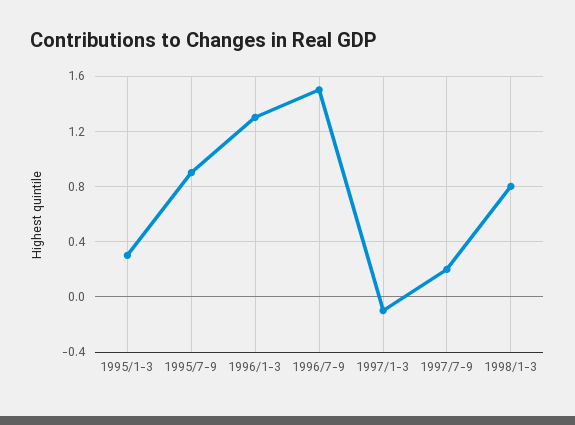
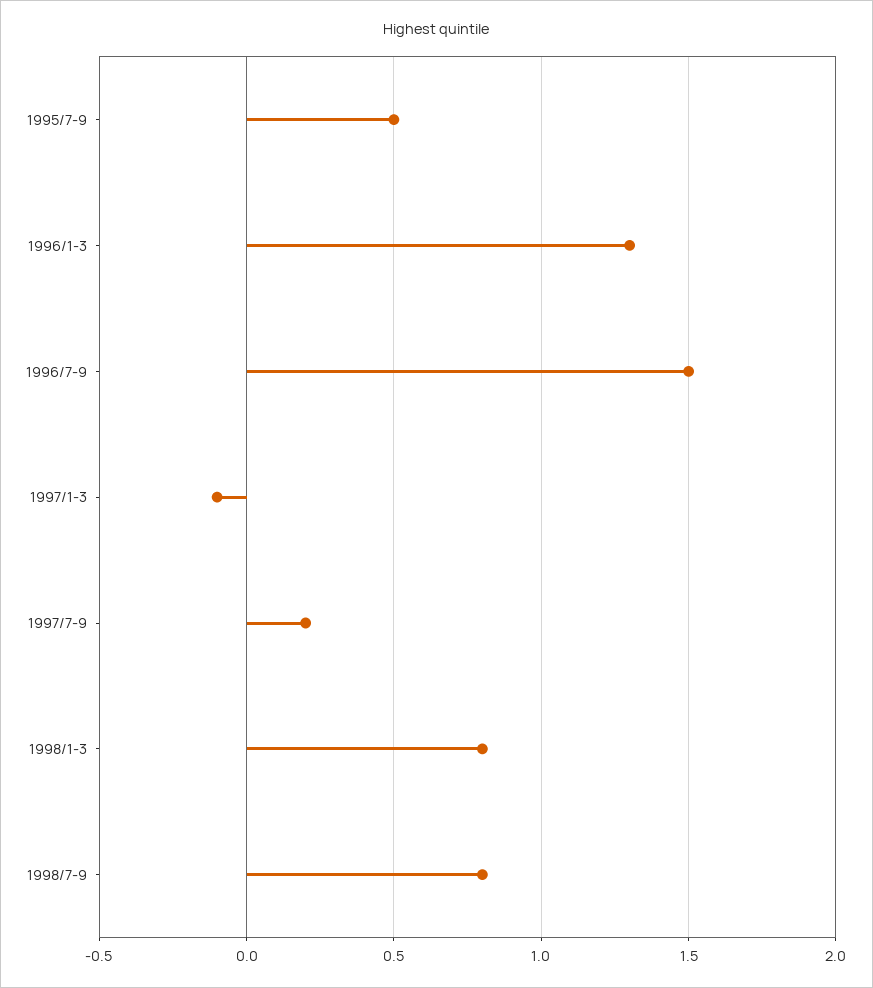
1995/1-3: 0.3 -> none
1995/7-9: 0.9 -> 0.5
1998/7-9: none -> 0.8

